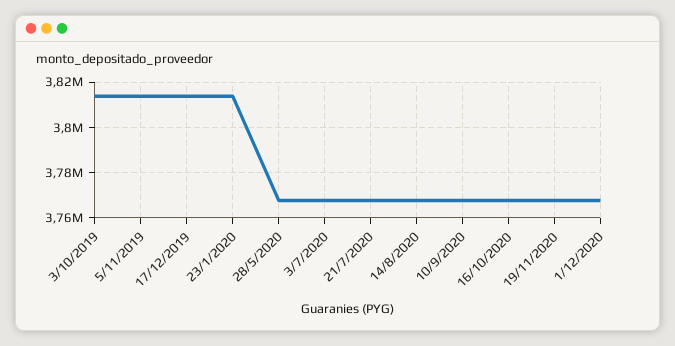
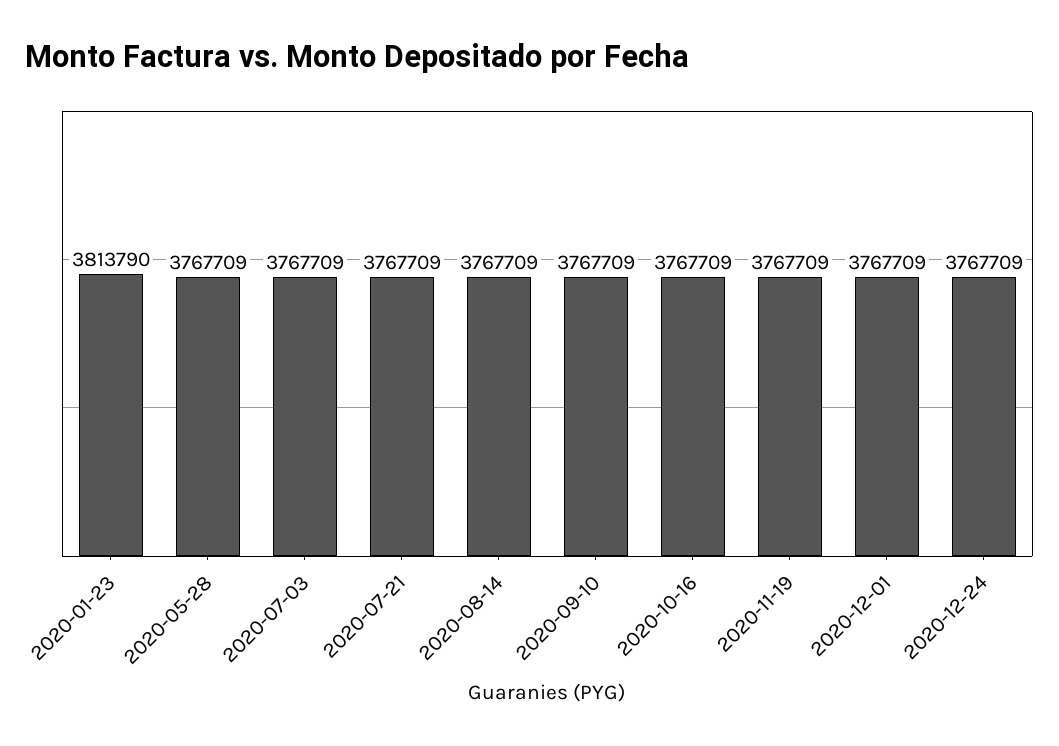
3/10/2019: 3815000 -> none
5/11/2019: 3815000 -> none
17/12/2019: 3815000 -> none
2020-12-24: none -> 3767709

